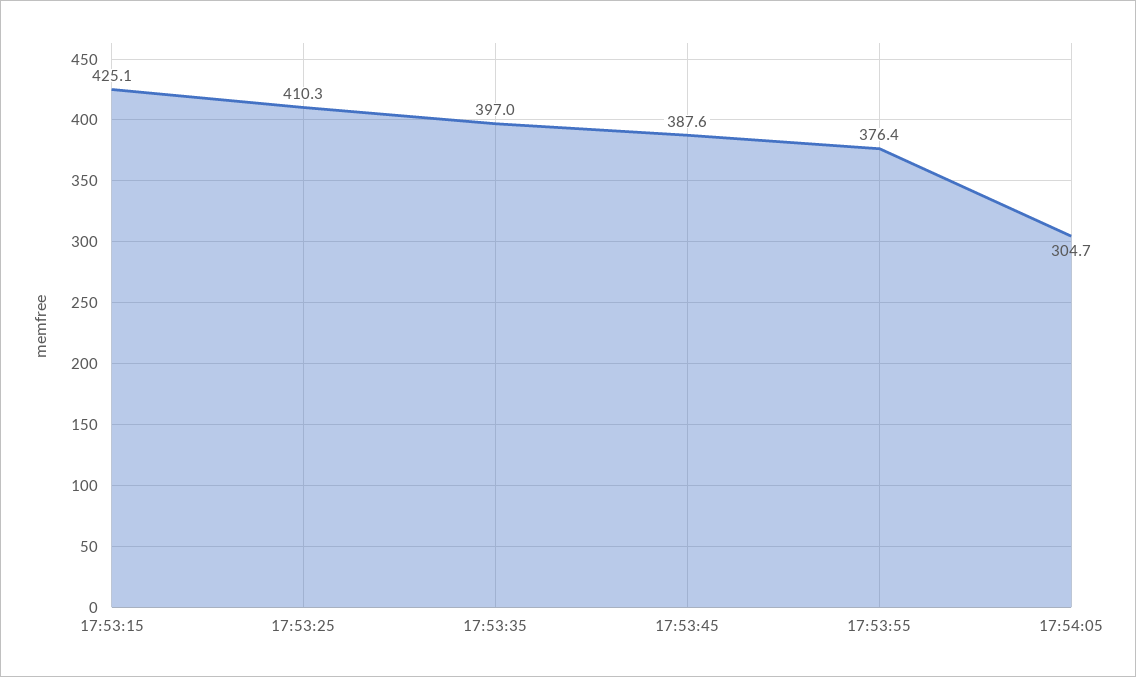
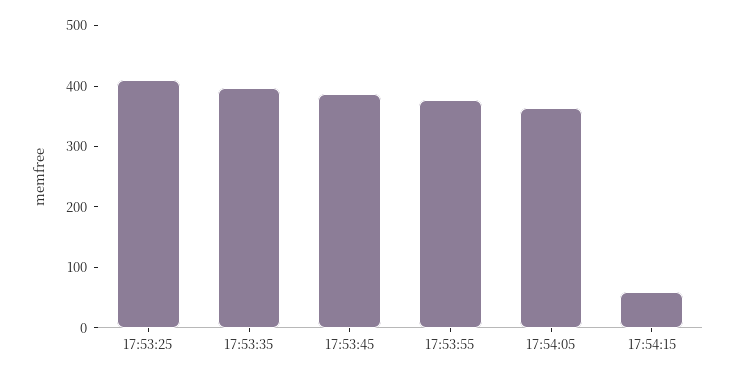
17:53:15: 425.1 -> none
17:54:05: 304.7 -> 360
17:54:15: none -> 60

